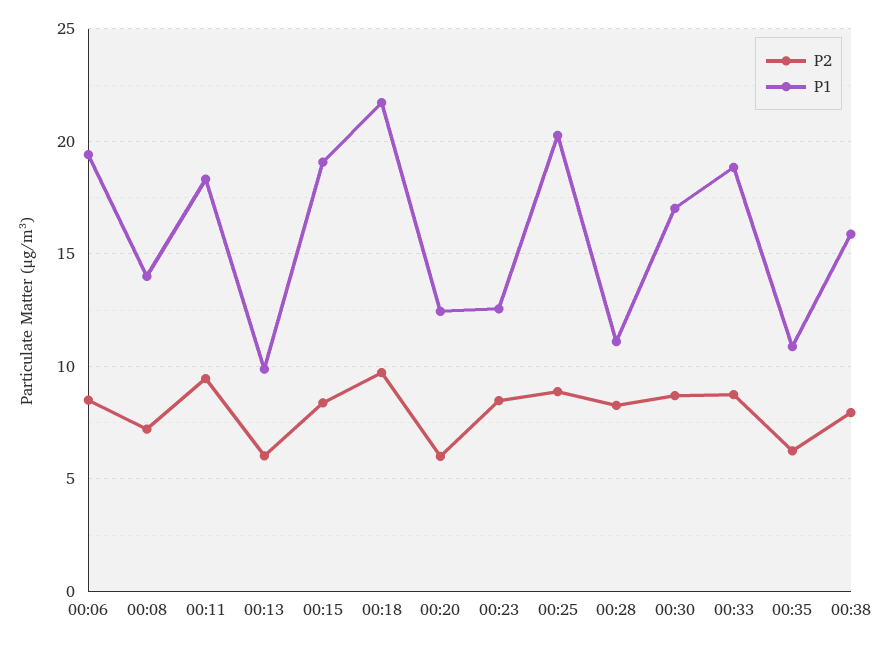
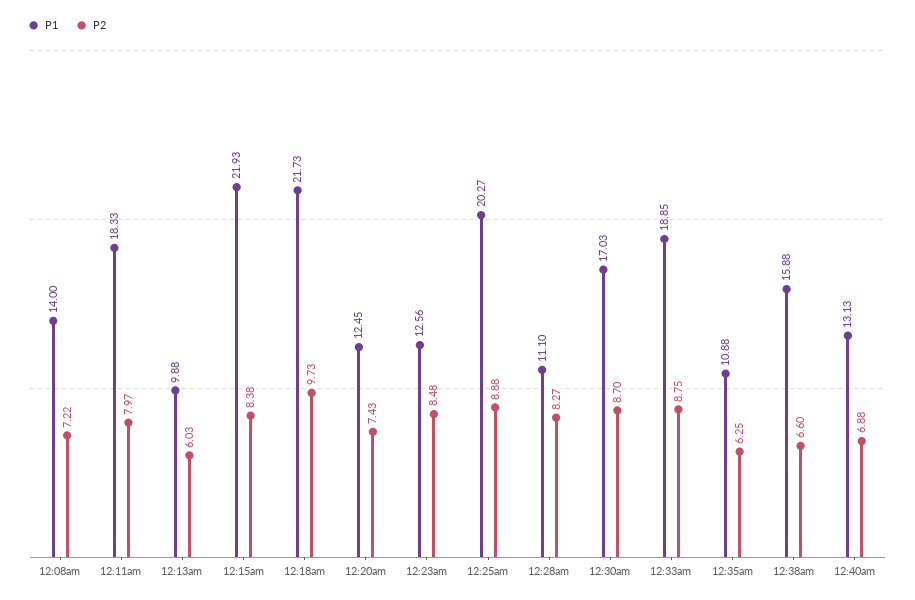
P2, 00:06: 8.5 -> none
P1, 00:06: 19.5 -> none
P2, 00:11: 9.5 -> 7.97
P1, 00:15: 19 -> 21.93
P2, 00:20: 6 -> 7.43
P2, 00:38: 8 -> 6.6
P1, 12:40am: none -> 13.13
P2, 12:40am: none -> 6.88

